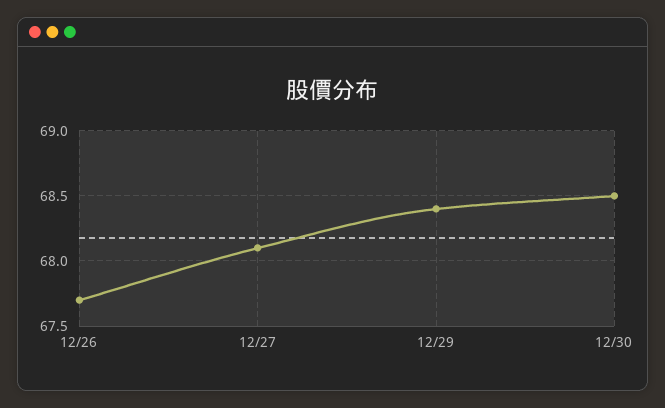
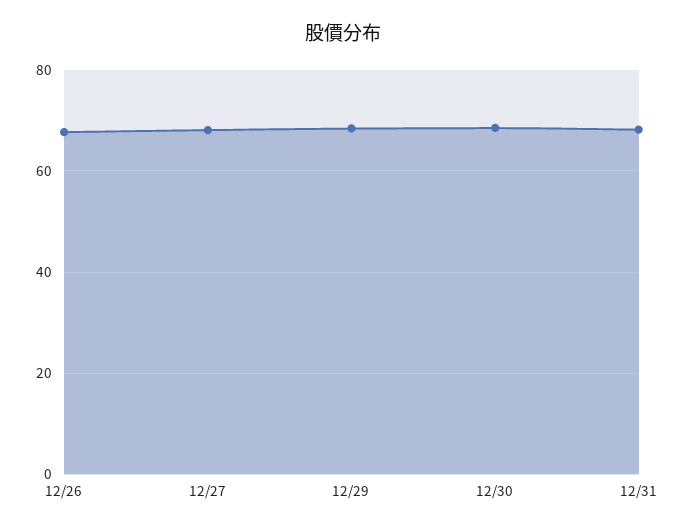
12/31: none -> 68

